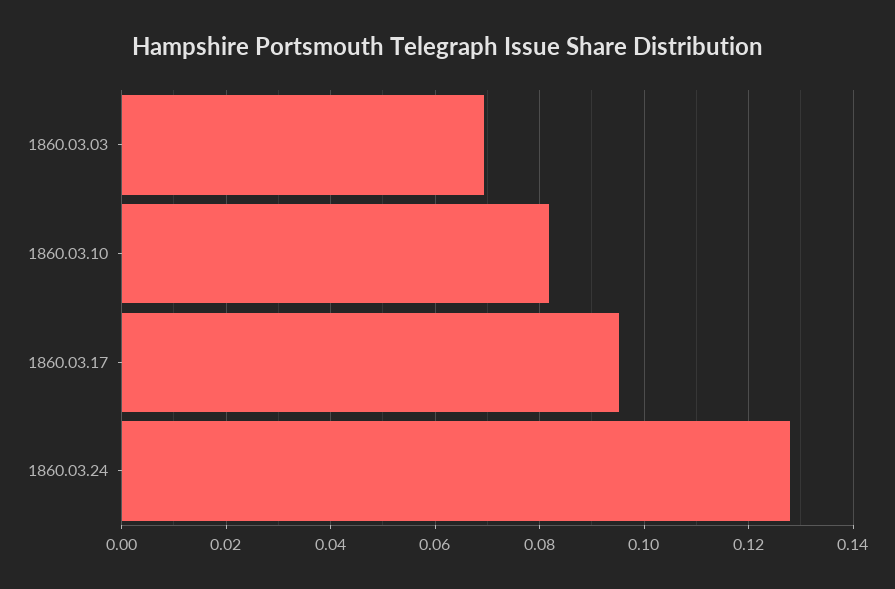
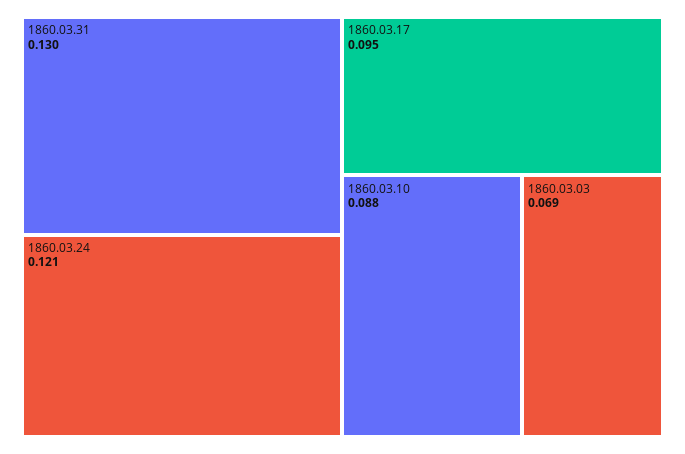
1860.03.10: 0.082 -> 0.088
1860.03.24: 0.128 -> 0.121
1860.03.31: none -> 0.13

